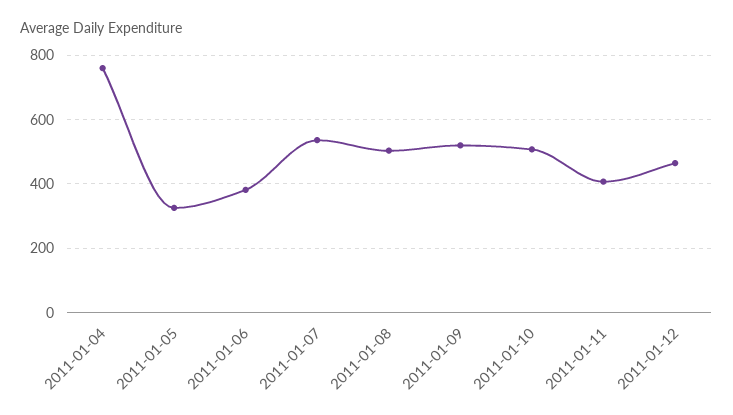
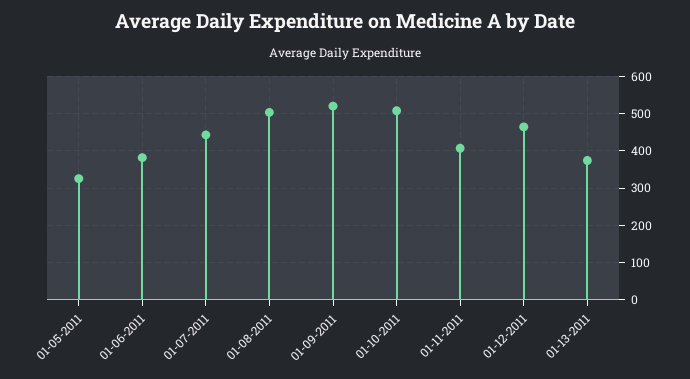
2011-01-04: 760 -> none
2011-01-07: 540 -> 440
01-13-2011: none -> 380

